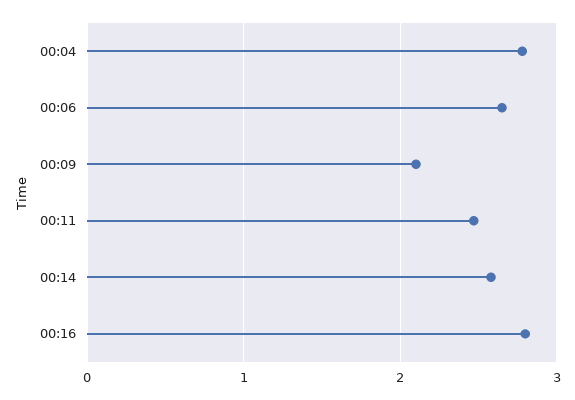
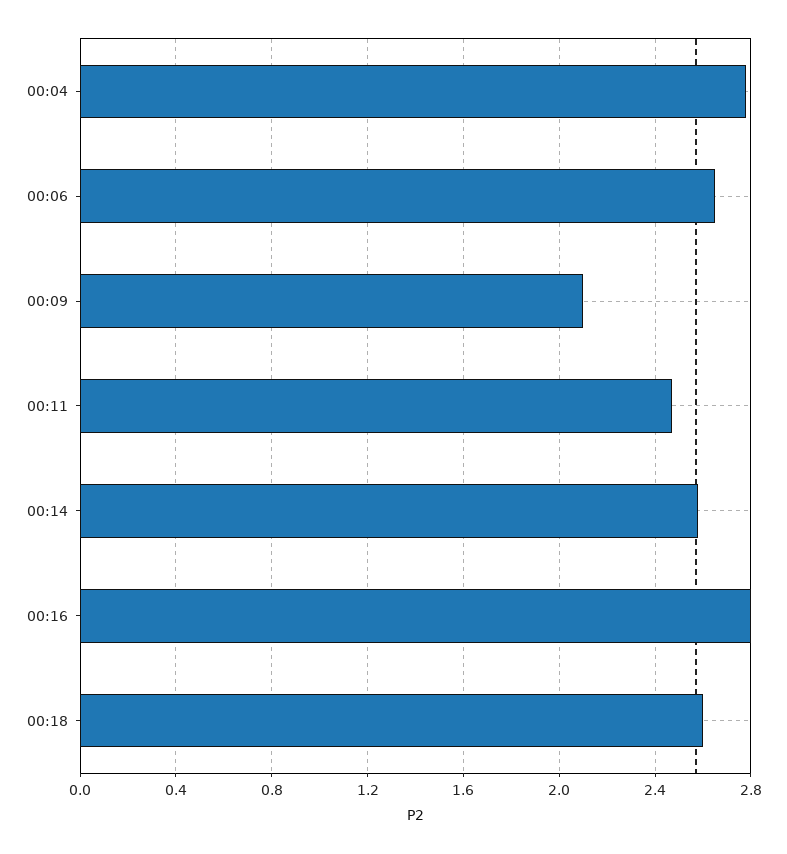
00:18: none -> 2.6

